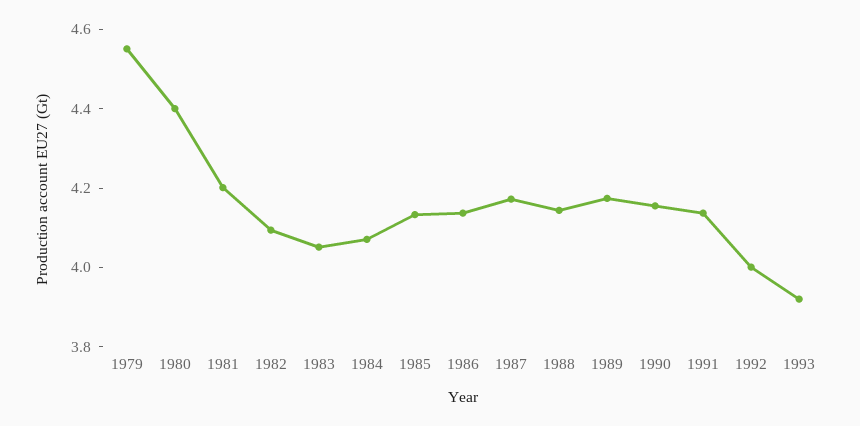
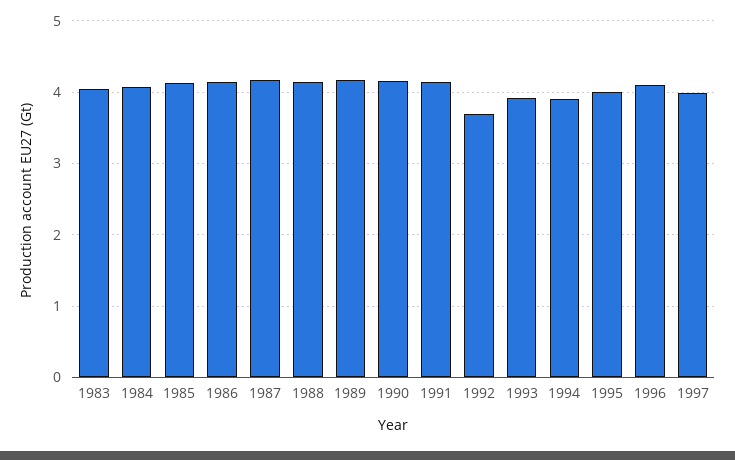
1979: 4.55 -> none
1980: 4.4 -> none
1981: 4.2 -> none
1982: 4.1 -> none
1992: 4 -> 3.7
1994: none -> 3.9
1995: none -> 4
1996: none -> 4.1
1997: none -> 4

